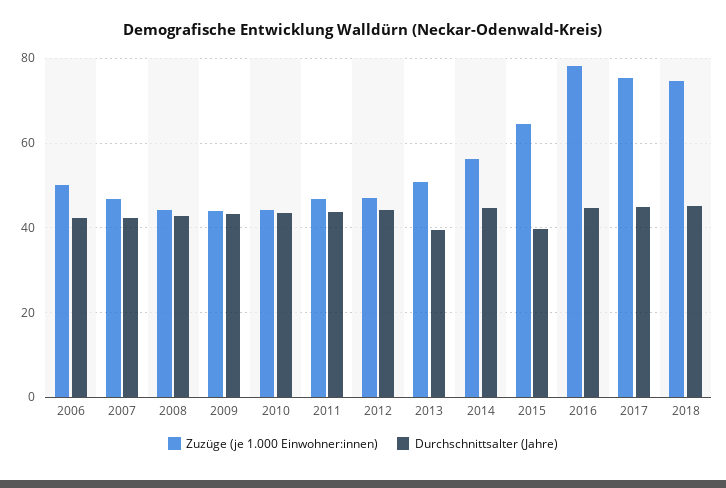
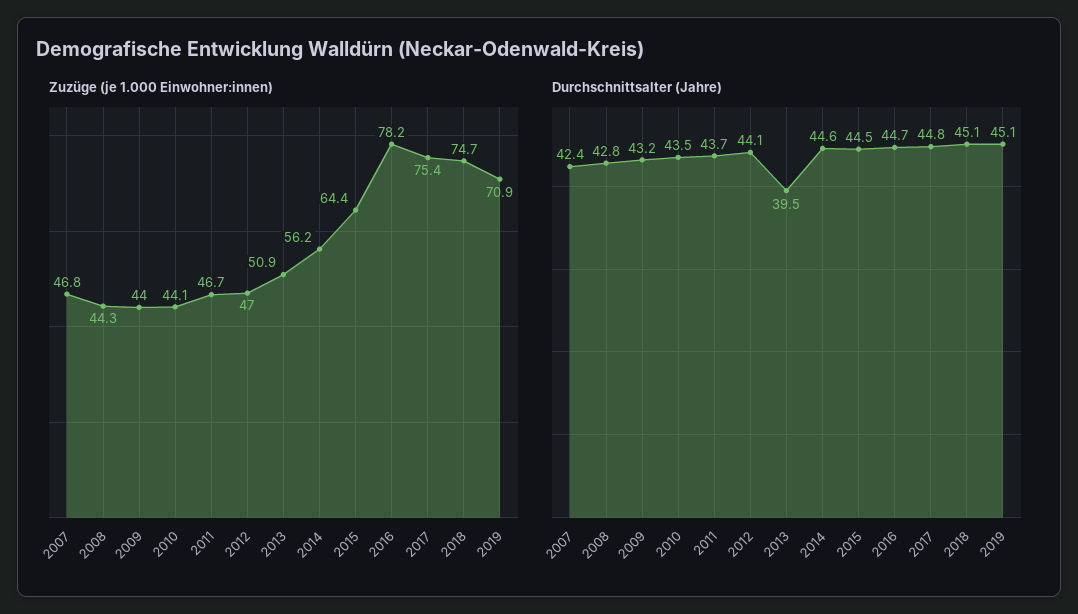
Zuzüge (je 1.000 Einwohner:innen), 2006: 50 -> none
Durchschnittsalter (Jahre), 2006: 42 -> none
Durchschnittsalter (Jahre), 2015: 40 -> 44.5
Zuzüge (je 1.000 Einwohner:innen), 2019: none -> 70.9
Durchschnittsalter (Jahre), 2019: none -> 45.1

